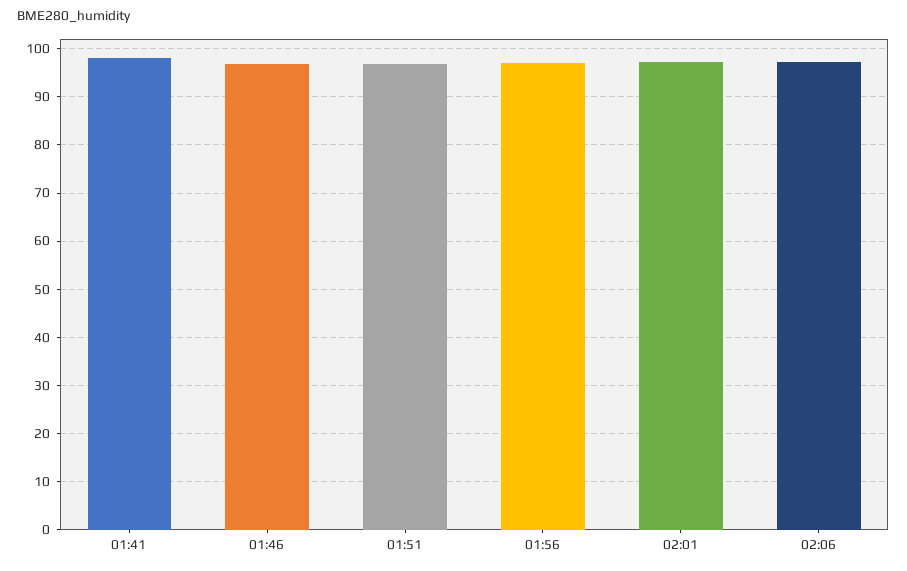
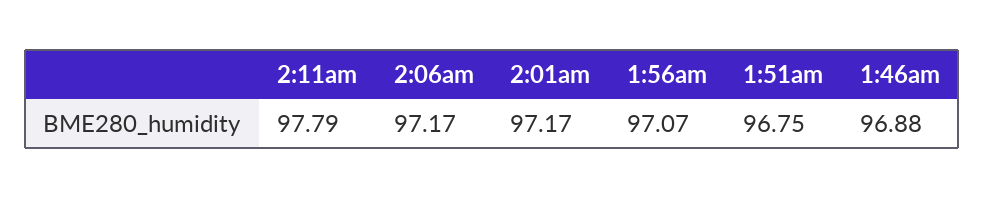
01:41: 98 -> none
2:11am: none -> 97.79

